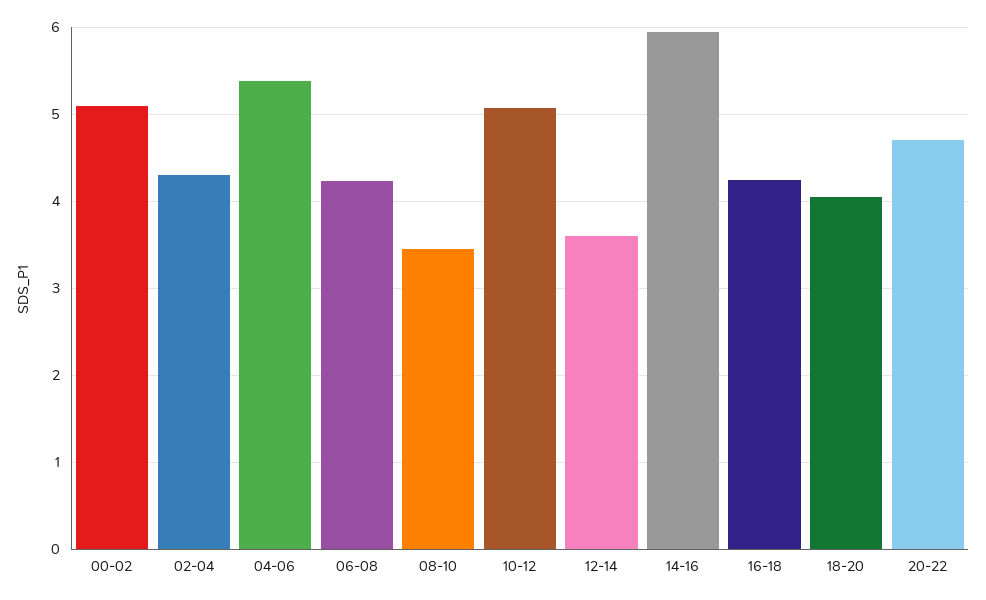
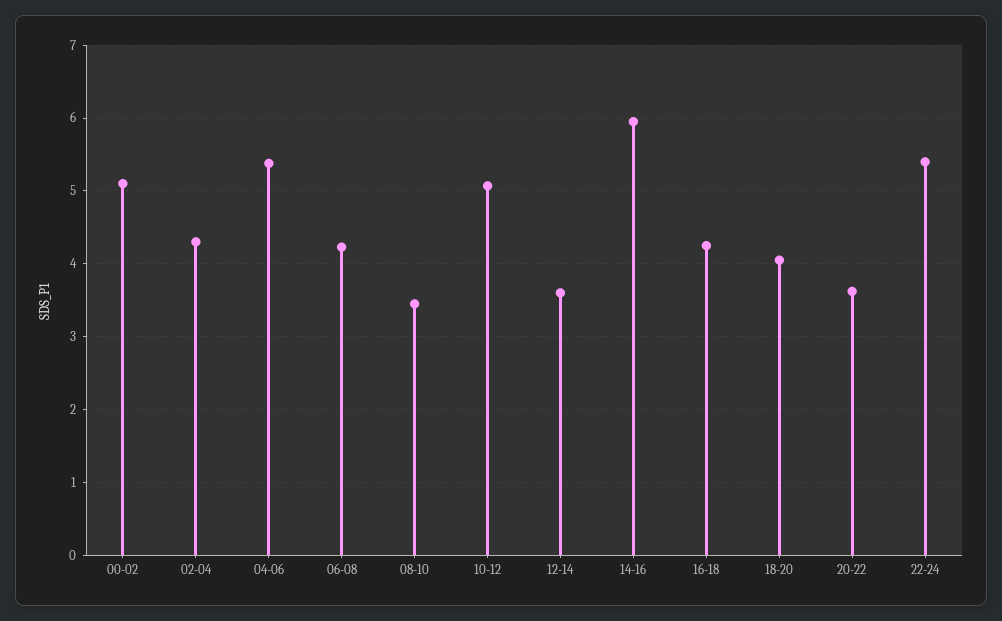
20-22: 4.7 -> 3.6
22-24: none -> 5.4

